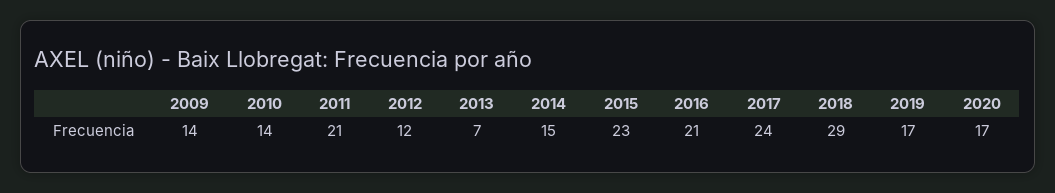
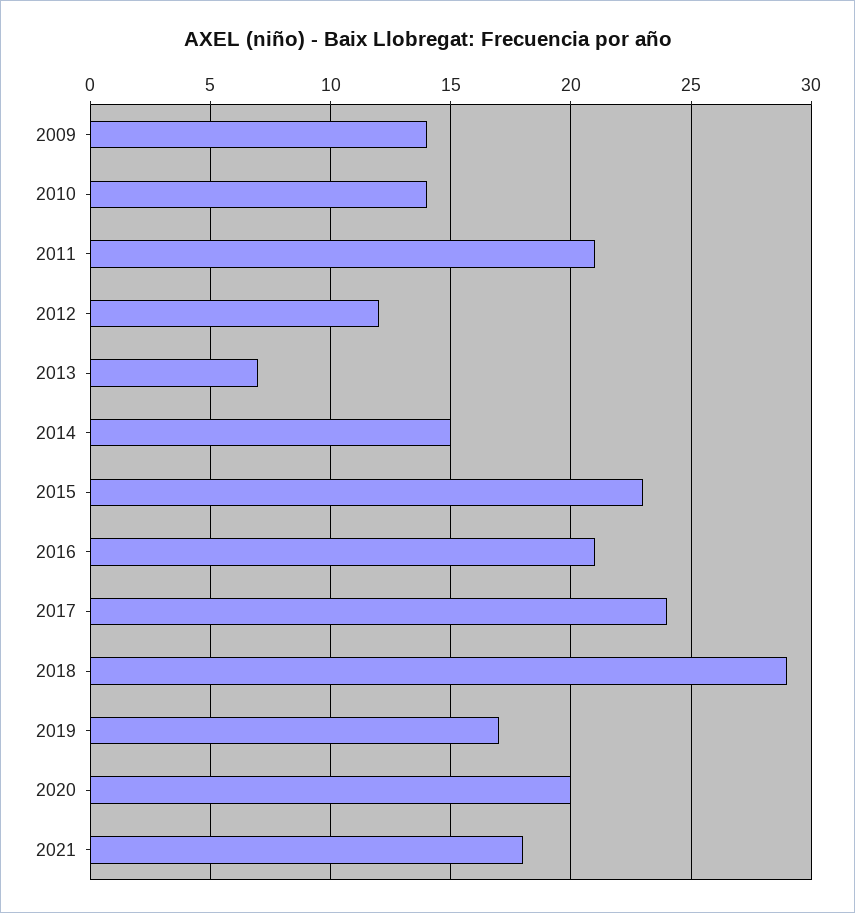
2020: 17 -> 20
2021: none -> 18

